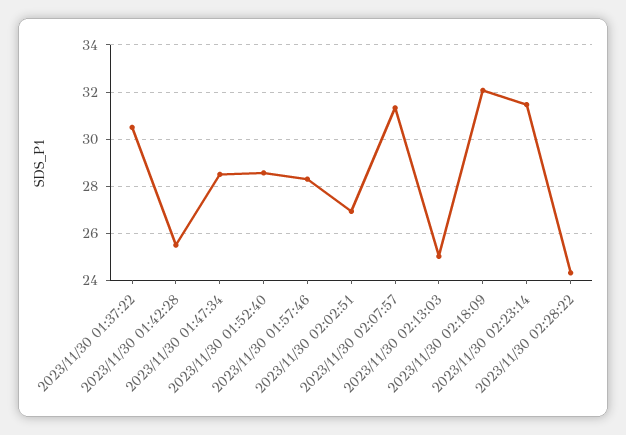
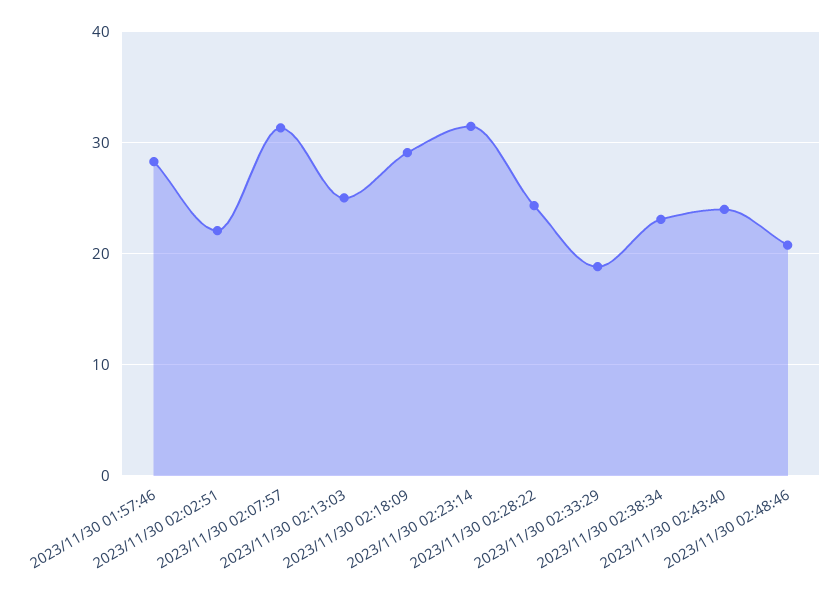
2023/11/30 01:37:22: 30.5 -> none
2023/11/30 01:42:28: 25.5 -> none
2023/11/30 01:47:34: 28.5 -> none
2023/11/30 01:52:40: 28.5 -> none
2023/11/30 02:02:51: 27 -> 22
2023/11/30 02:18:09: 32 -> 29
2023/11/30 02:33:29: none -> 19
2023/11/30 02:38:34: none -> 23
2023/11/30 02:43:40: none -> 24
2023/11/30 02:48:46: none -> 21

